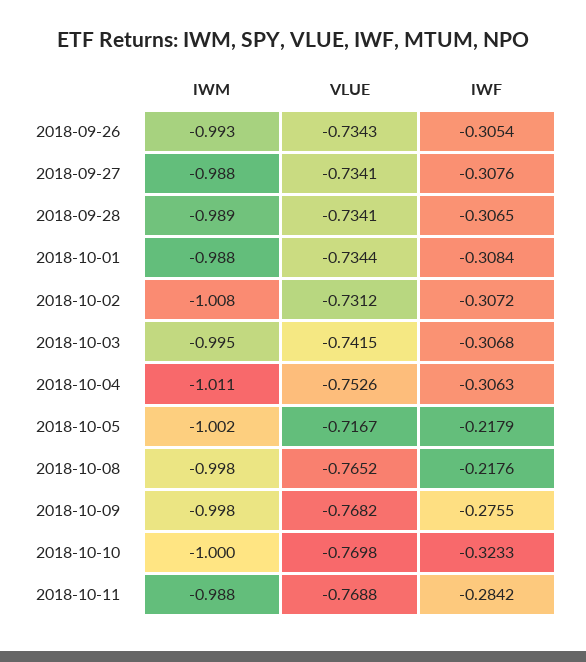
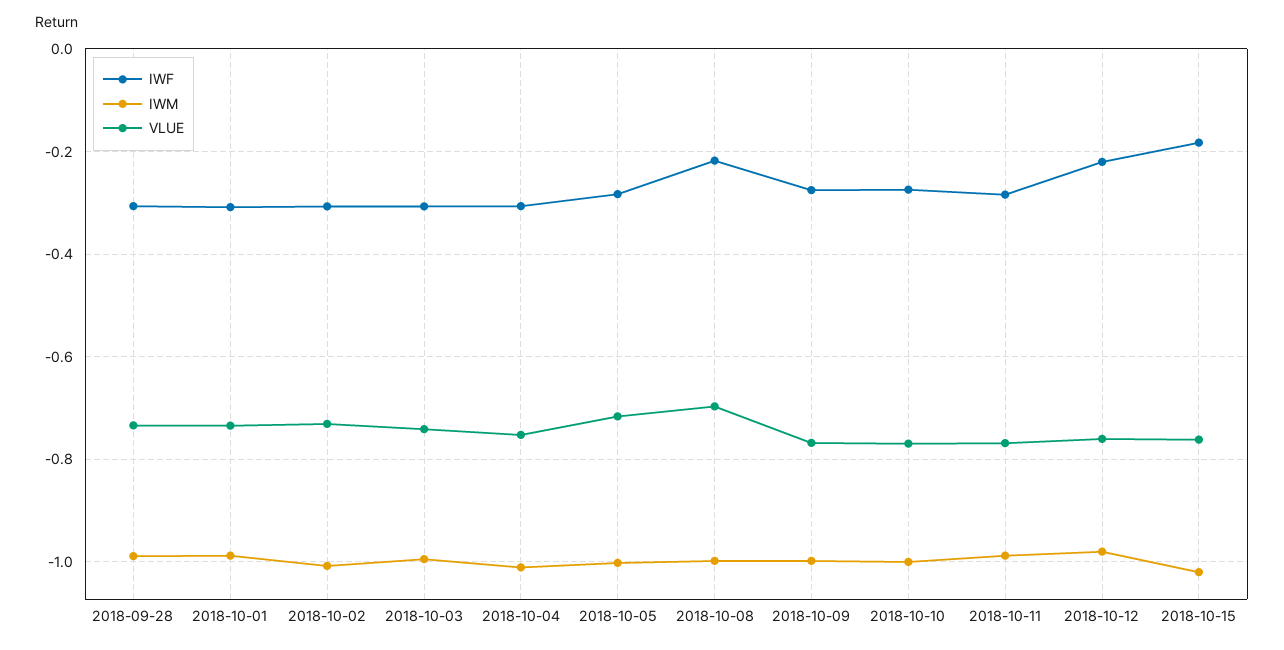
IWM, 2018-09-26: -0.993 -> none
VLUE, 2018-09-26: -0.7343 -> none
IWF, 2018-09-26: -0.3054 -> none
IWM, 2018-09-27: -0.988 -> none
VLUE, 2018-09-27: -0.7341 -> none
IWF, 2018-09-27: -0.3076 -> none
IWF, 2018-10-05: -0.2179 -> -0.28
VLUE, 2018-10-08: -0.7652 -> -0.7
IWF, 2018-10-10: -0.3233 -> -0.28
IWF, 2018-10-12: none -> -0.22
IWM, 2018-10-12: none -> -0.98
VLUE, 2018-10-12: none -> -0.76
IWF, 2018-10-15: none -> -0.18
IWM, 2018-10-15: none -> -1.02
VLUE, 2018-10-15: none -> -0.76

